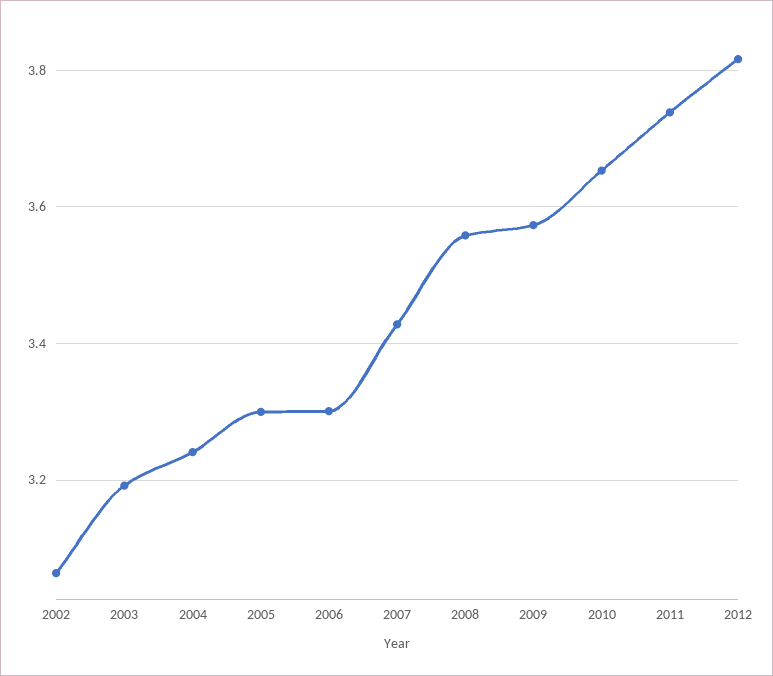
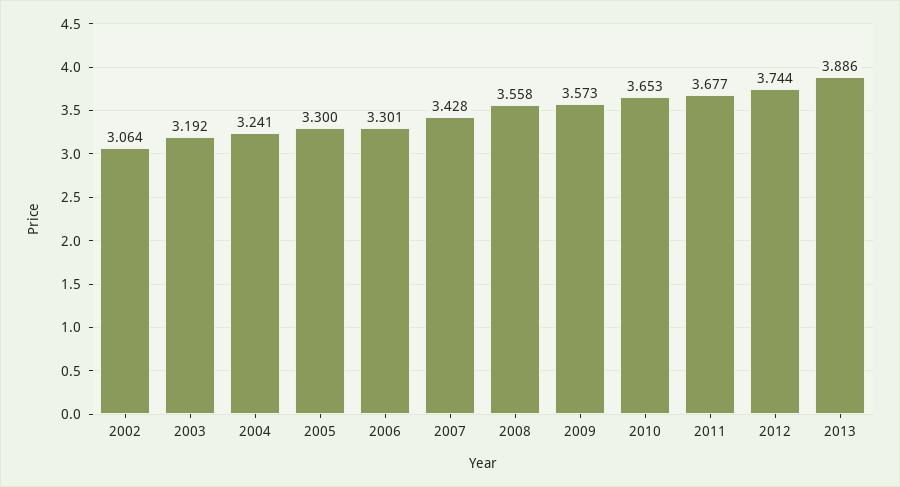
2011: 3.74 -> 3.677
2012: 3.82 -> 3.744
2013: none -> 3.886

